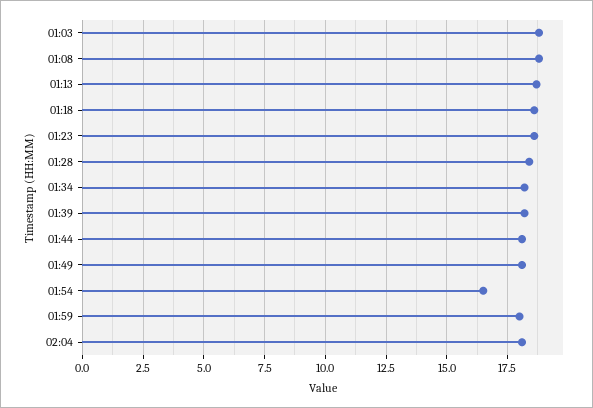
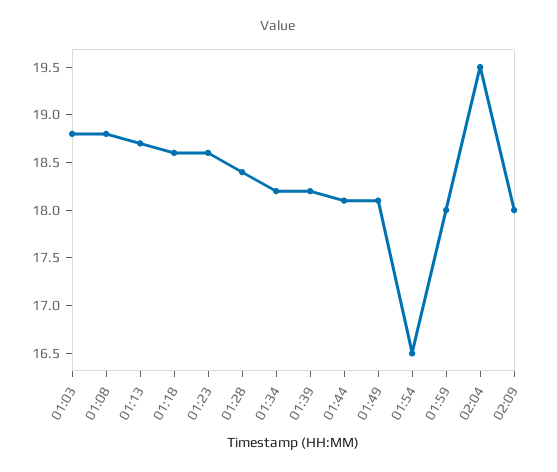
02:04: 18 -> 19.5
02:09: none -> 18

